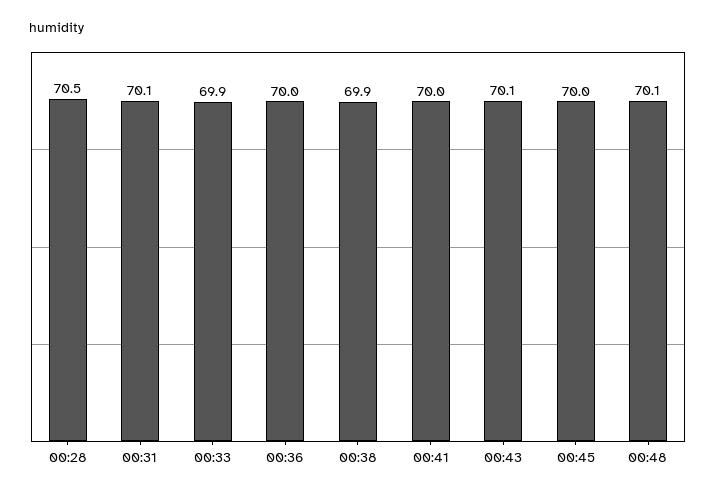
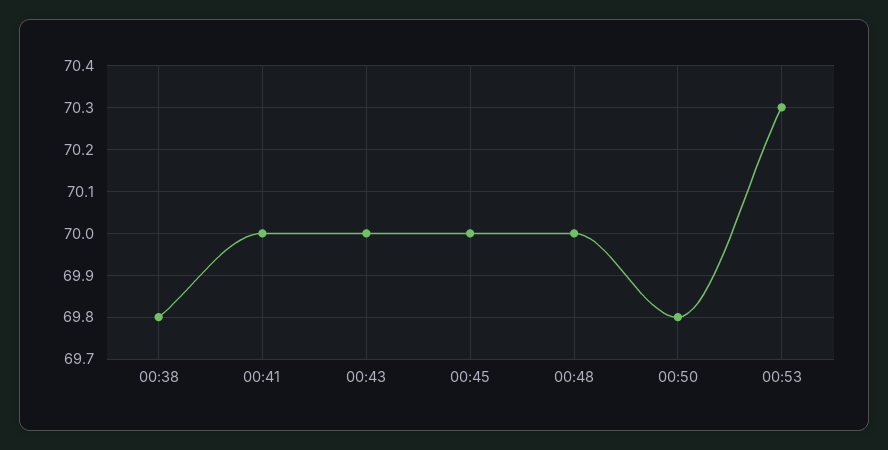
00:28: 70.5 -> none
00:31: 70.1 -> none
00:33: 69.9 -> none
00:36: 70 -> none
00:38: 69.9 -> 69.8
00:43: 70.1 -> 70
00:48: 70.1 -> 70
00:50: none -> 69.8
00:53: none -> 70.3

